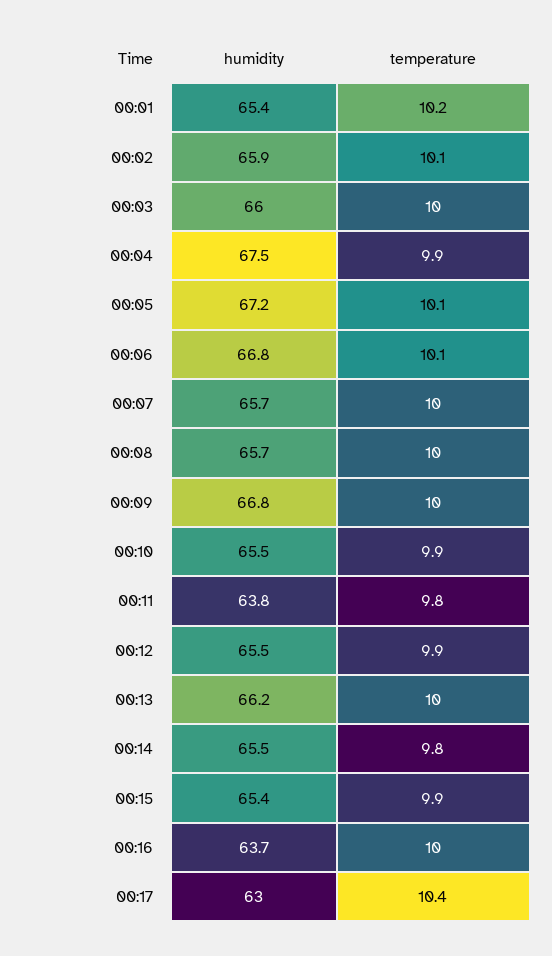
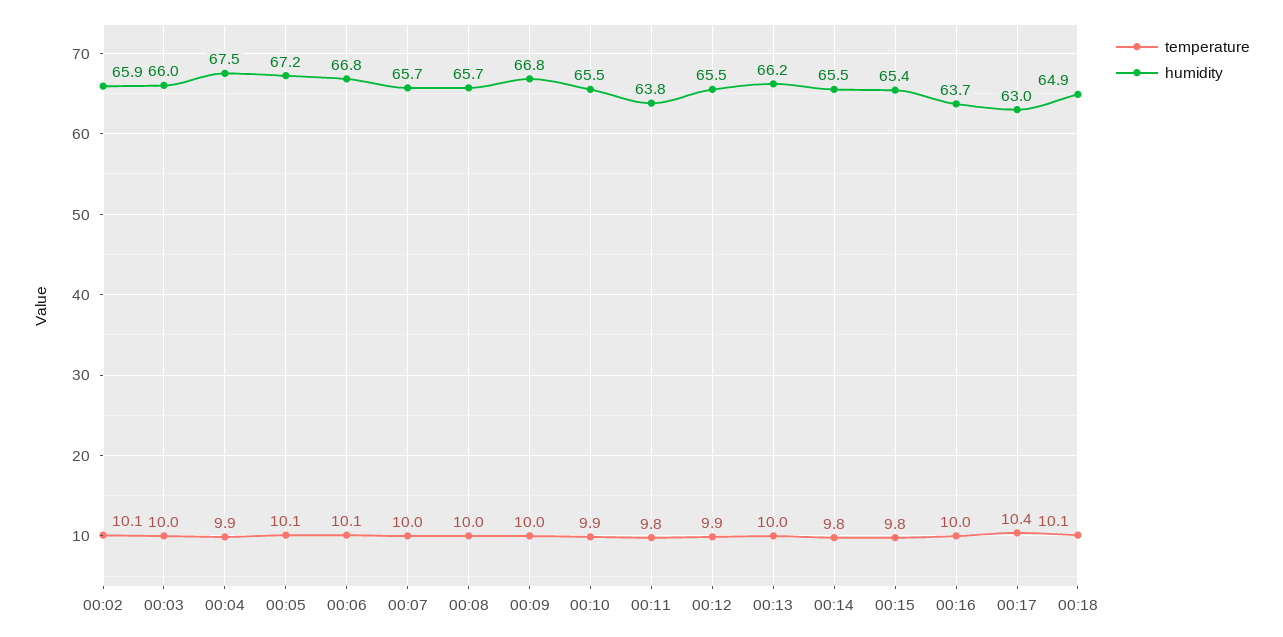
humidity, 00:01: 65.4 -> none
temperature, 00:01: 10.2 -> none
temperature, 00:15: 9.9 -> 9.8
temperature, 00:18: none -> 10.1
humidity, 00:18: none -> 64.9

